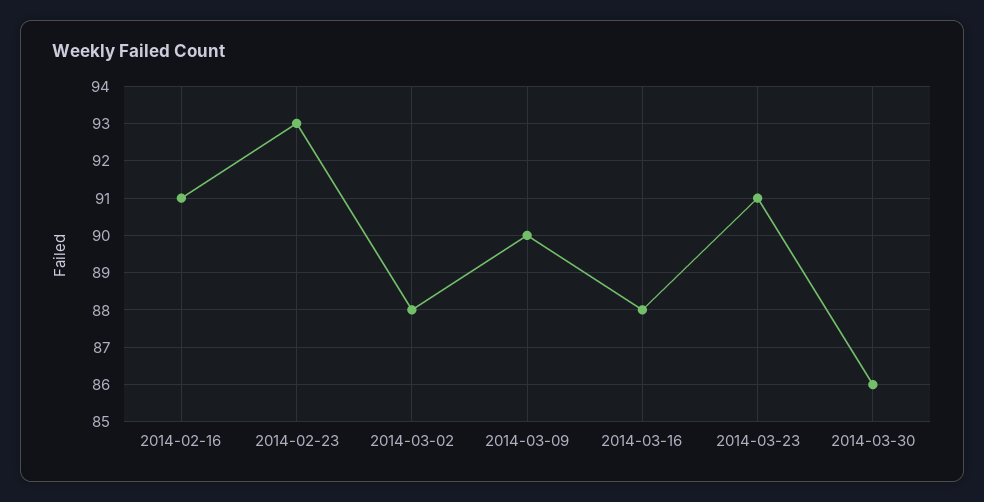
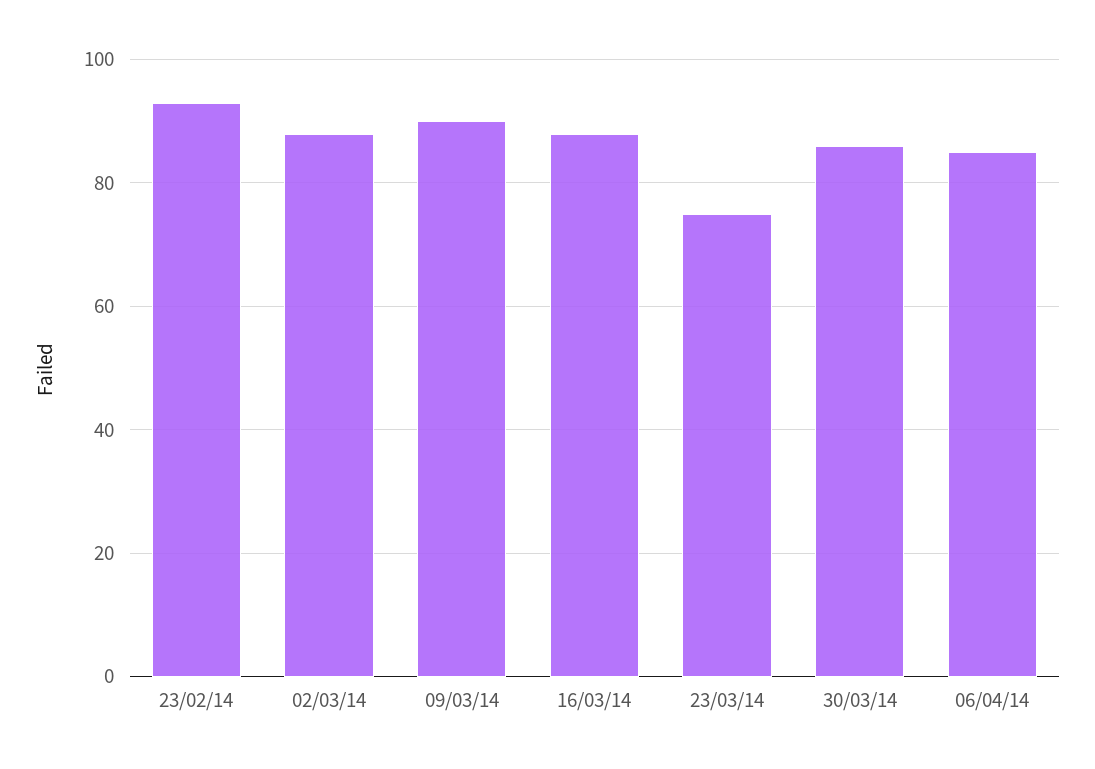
2014-02-16: 91 -> none
2014-03-23: 91 -> 75
06/04/14: none -> 85

